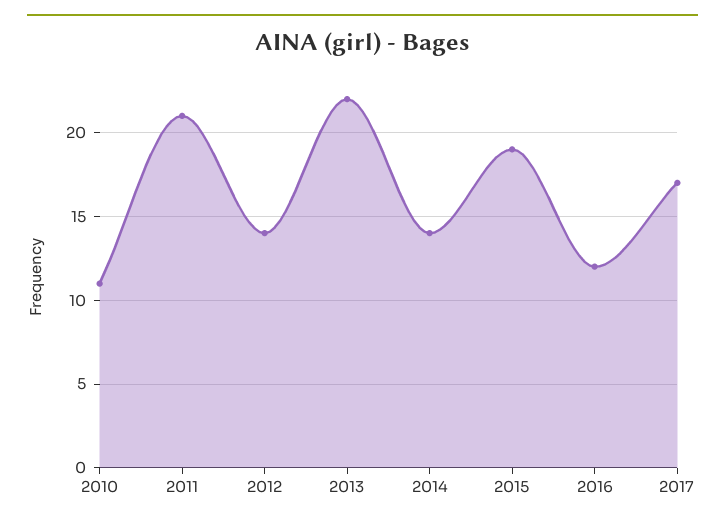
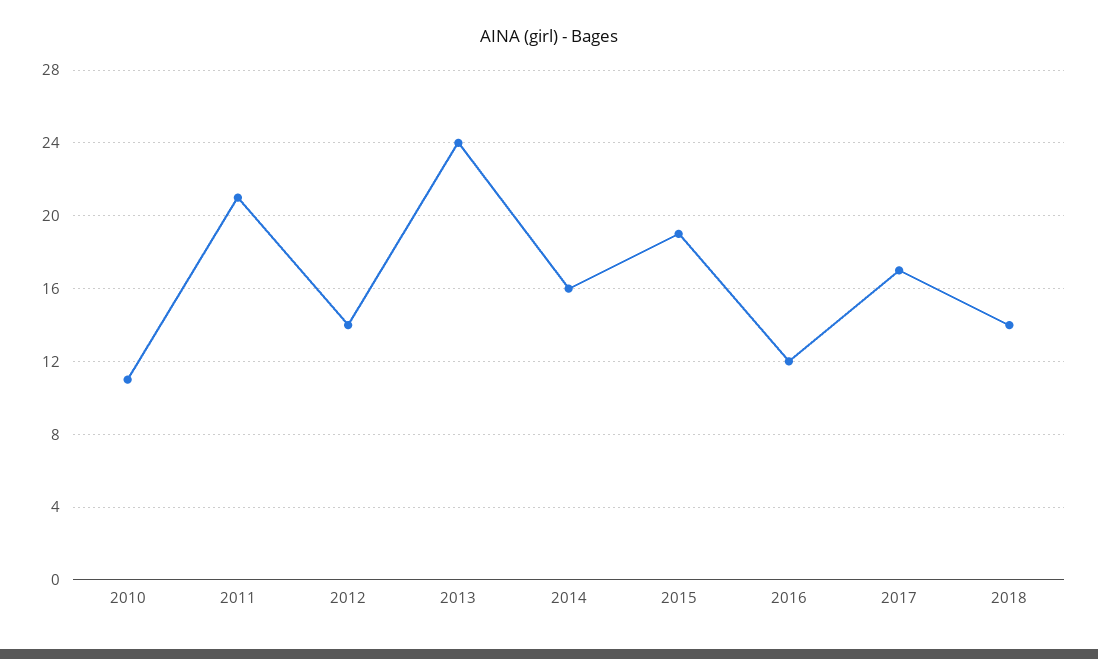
2013: 22 -> 24
2014: 14 -> 16
2018: none -> 14

